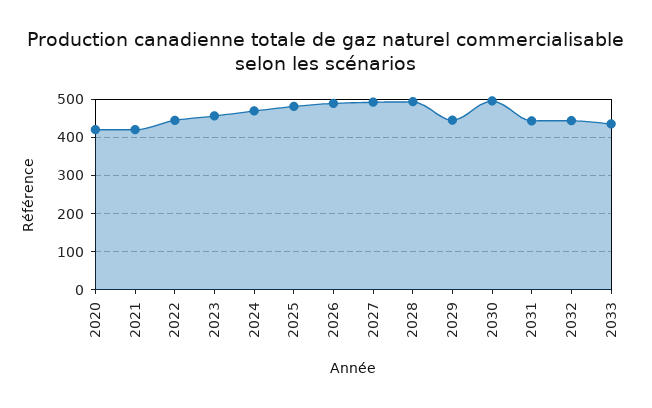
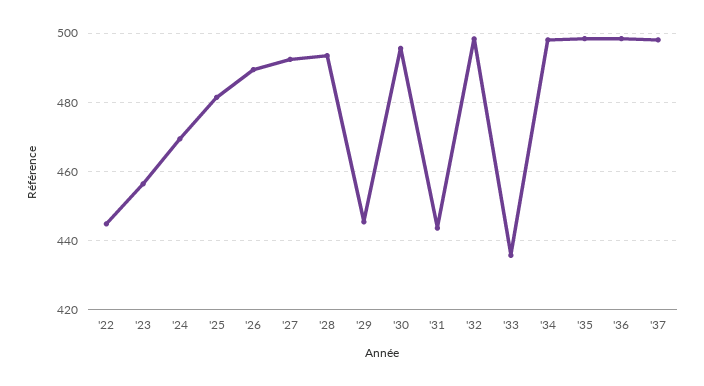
2020: 420 -> none
2021: 420 -> none
2032: 440 -> 498
'34: none -> 498
'35: none -> 498
'36: none -> 498
'37: none -> 498

